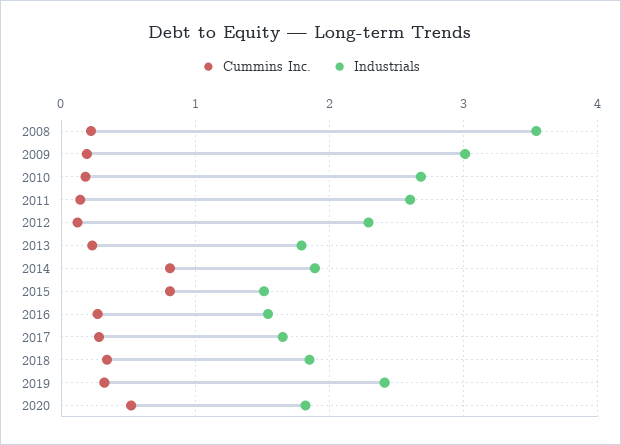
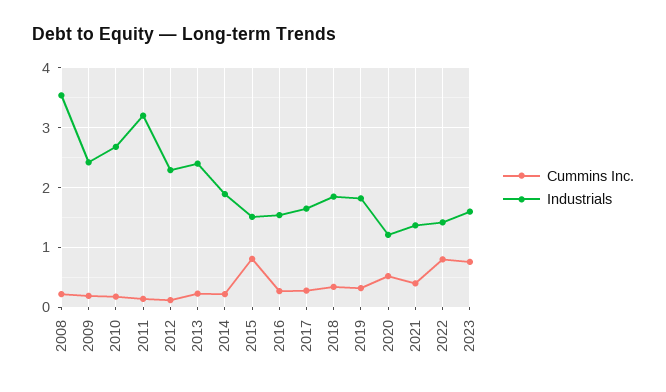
Industrials, 2009: 3 -> 2.4
Industrials, 2011: 2.6 -> 3.2
Industrials, 2013: 1.8 -> 2.4
Cummins Inc., 2014: 0.8 -> 0.2
Industrials, 2019: 2.4 -> 1.8
Industrials, 2020: 1.8 -> 1.2
Cummins Inc., 2021: none -> 0.4
Industrials, 2021: none -> 1.4
Cummins Inc., 2022: none -> 0.8
Industrials, 2022: none -> 1.4
Cummins Inc., 2023: none -> 0.8
Industrials, 2023: none -> 1.6

